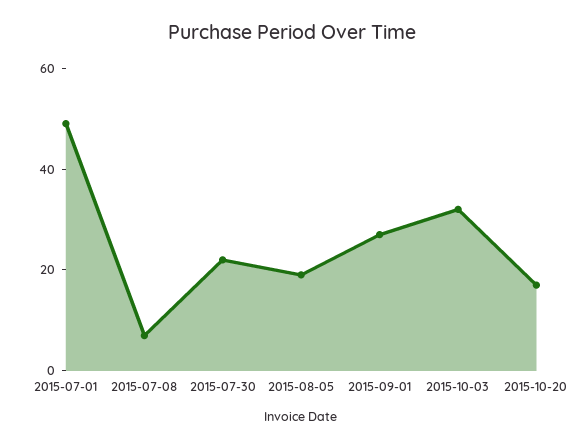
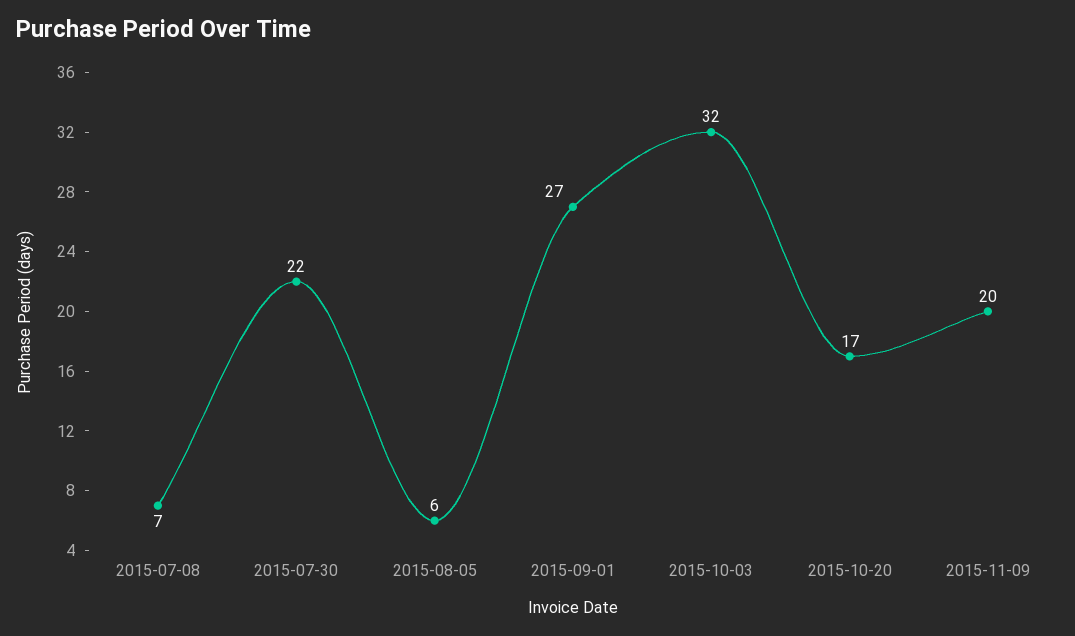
2015-07-01: 50 -> none
2015-08-05: 20 -> 6
2015-11-09: none -> 20

